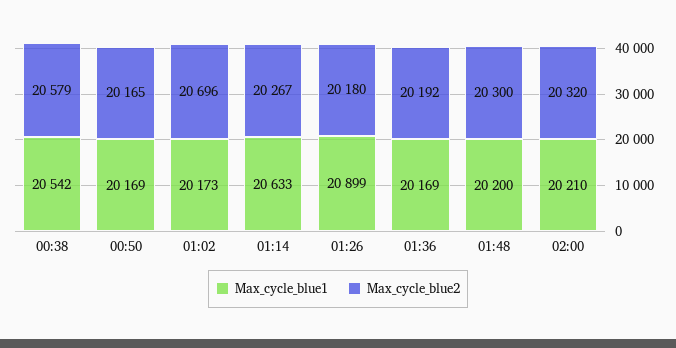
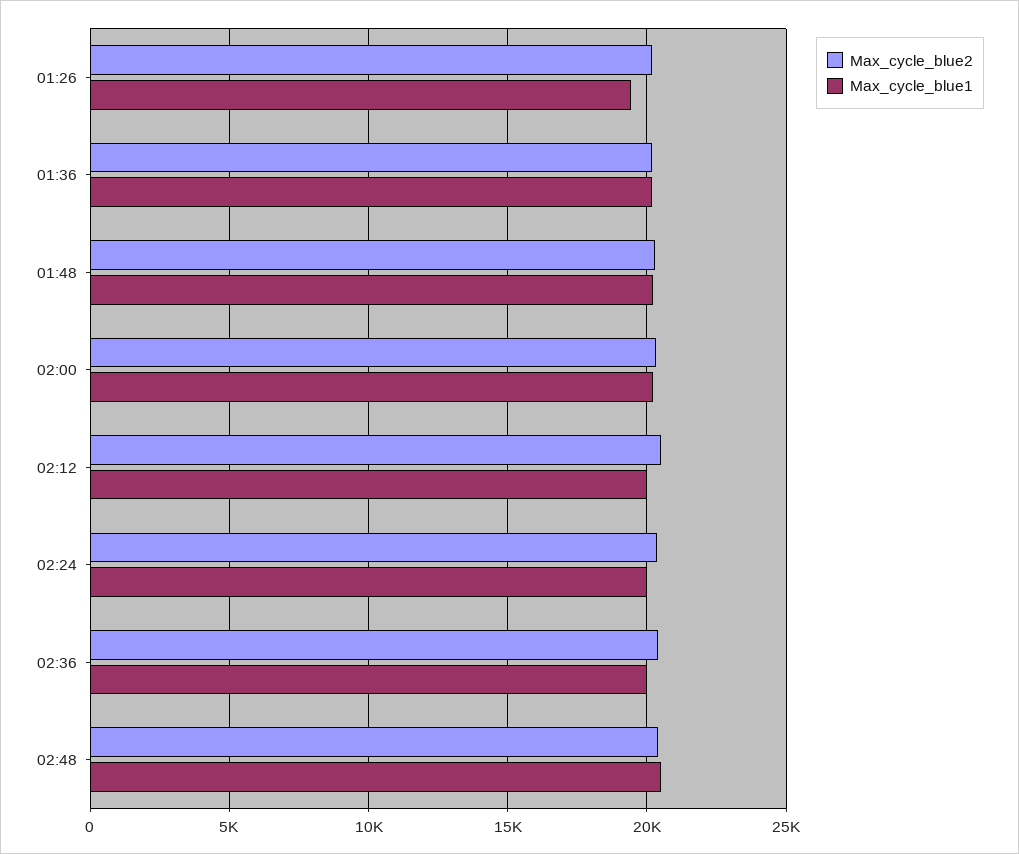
Max_cycle_blue1, 00:38: 20542 -> none
Max_cycle_blue2, 00:38: 20579 -> none
Max_cycle_blue1, 00:50: 20169 -> none
Max_cycle_blue2, 00:50: 20165 -> none
Max_cycle_blue1, 01:02: 20173 -> none
Max_cycle_blue2, 01:02: 20696 -> none
Max_cycle_blue1, 01:14: 20633 -> none
Max_cycle_blue2, 01:14: 20267 -> none
Max_cycle_blue1, 01:26: 20899 -> 19500
Max_cycle_blue2, 02:12: none -> 20500
Max_cycle_blue1, 02:12: none -> 20000
Max_cycle_blue2, 02:24: none -> 20500
Max_cycle_blue1, 02:24: none -> 20000
Max_cycle_blue2, 02:36: none -> 20500
Max_cycle_blue1, 02:36: none -> 20000
Max_cycle_blue2, 02:48: none -> 20500
Max_cycle_blue1, 02:48: none -> 20500

